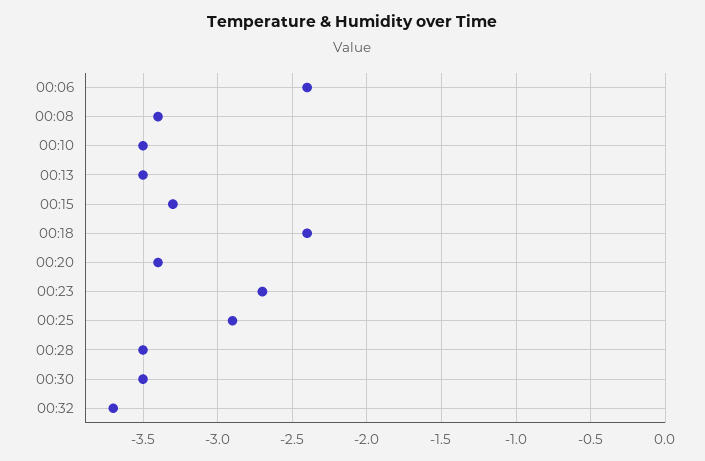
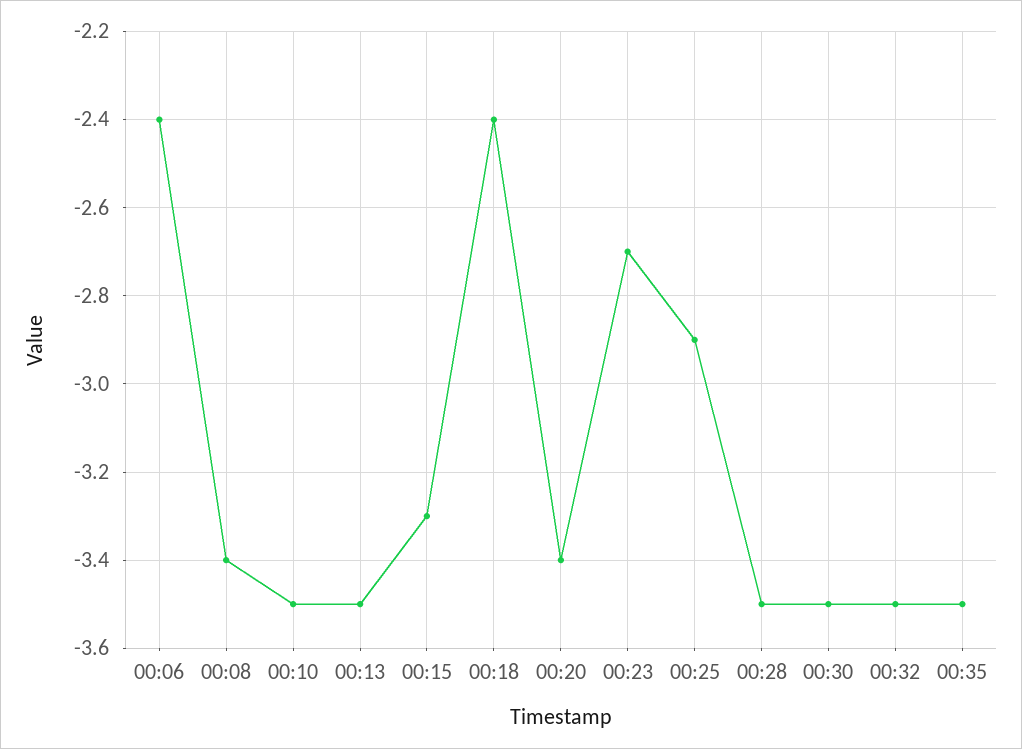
00:32: -3.7 -> -3.5
00:35: none -> -3.5

